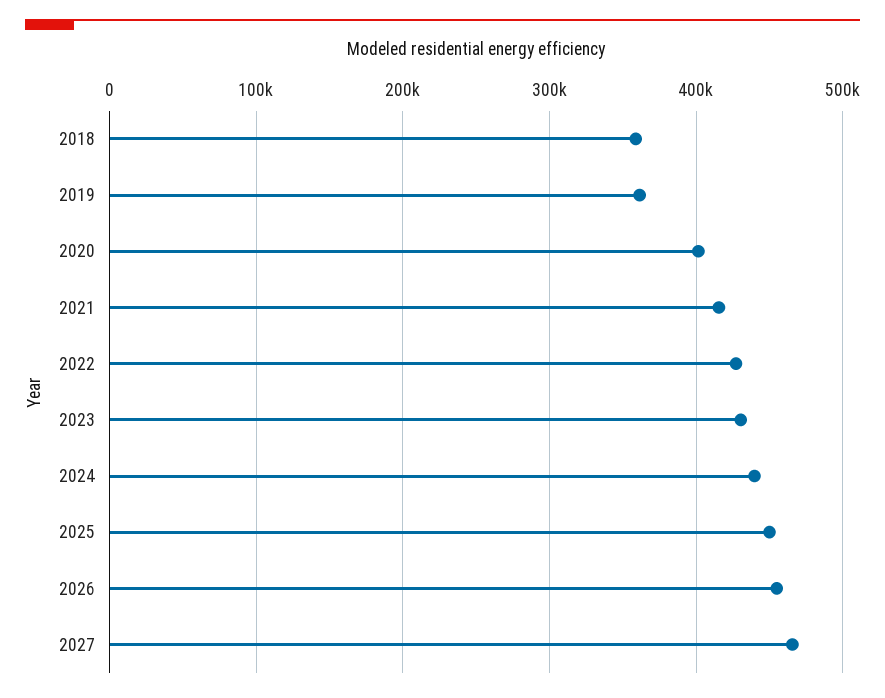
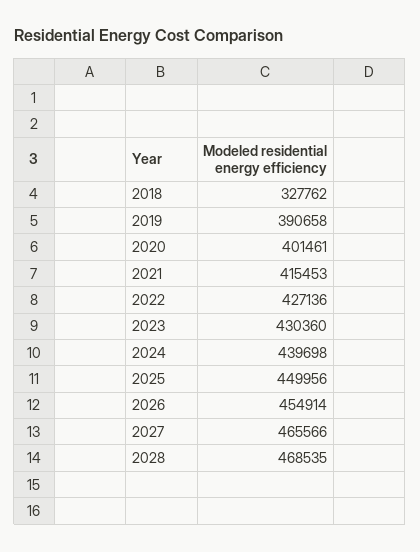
2018: 360000 -> 327762
2019: 360000 -> 390658
2028: none -> 468535

